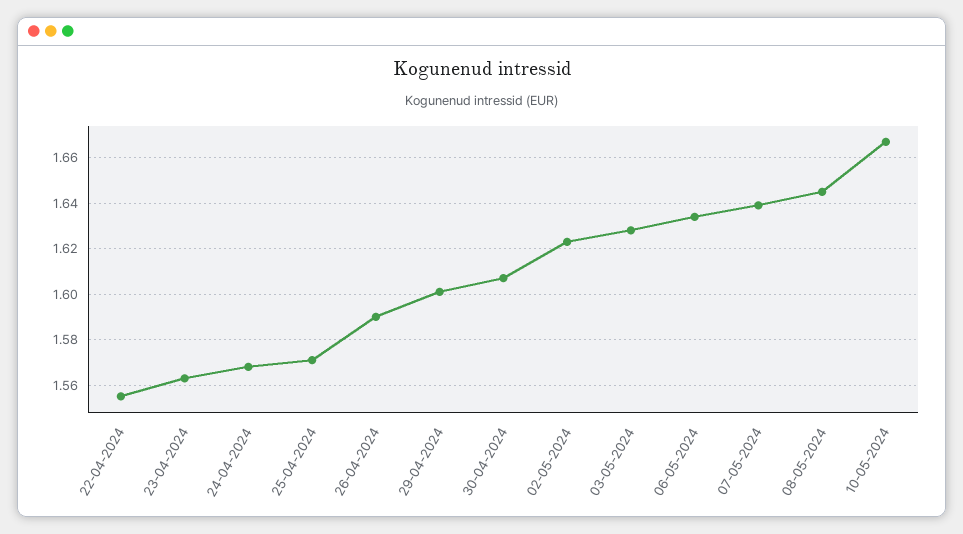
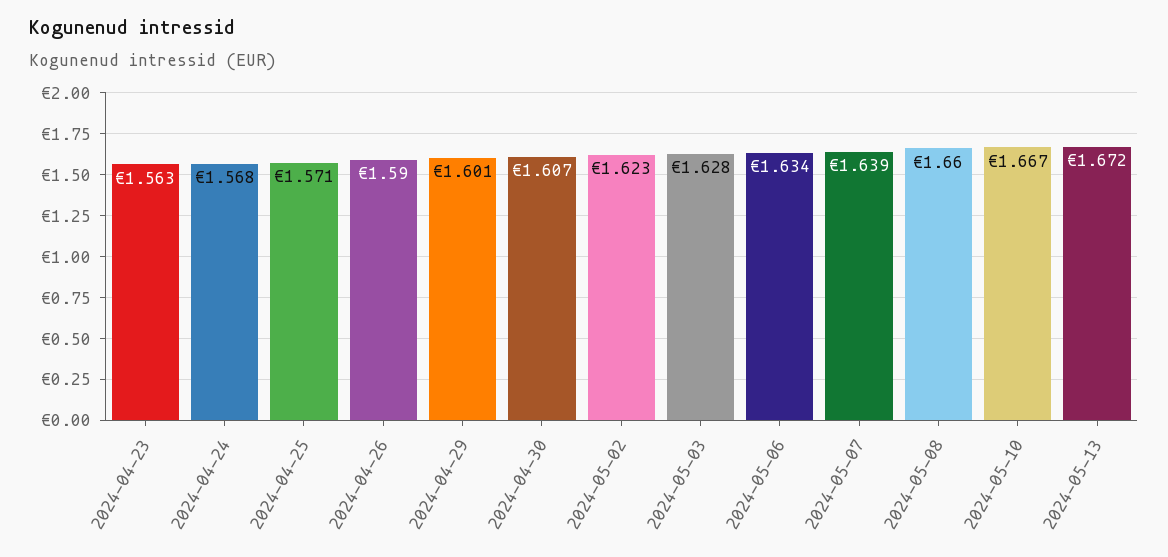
22-04-2024: 1.555 -> none
08-05-2024: 1.645 -> 1.66
2024-05-13: none -> 1.672

